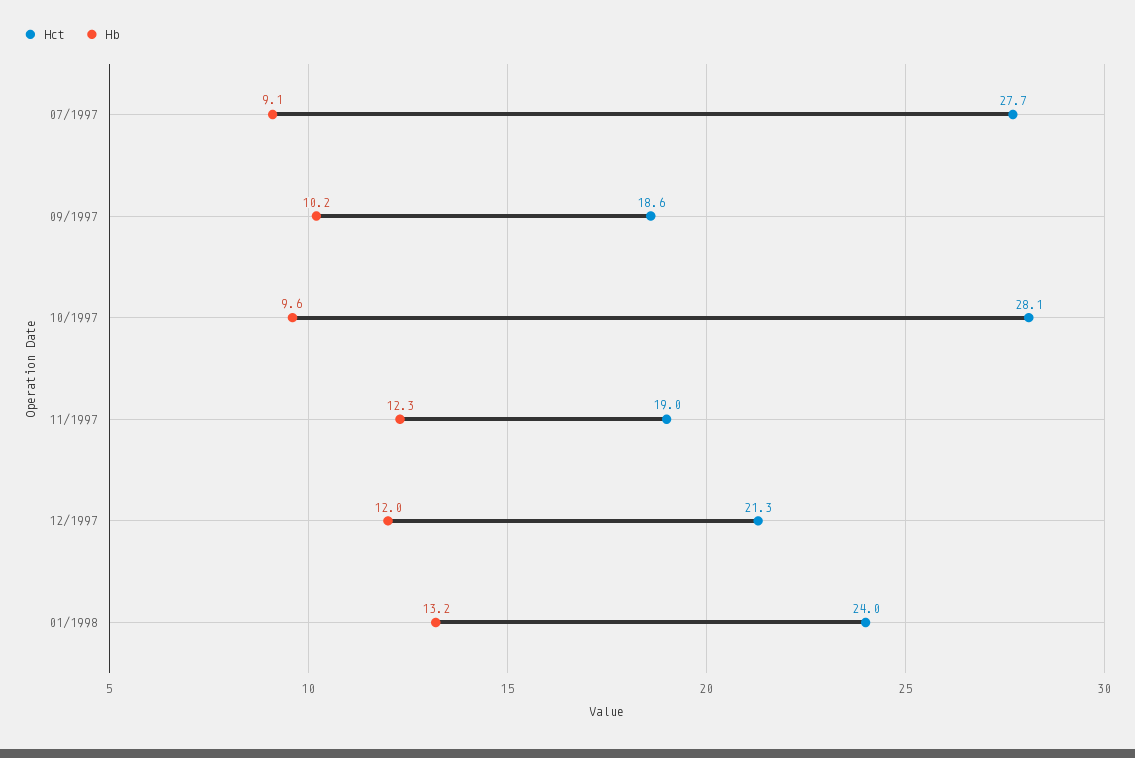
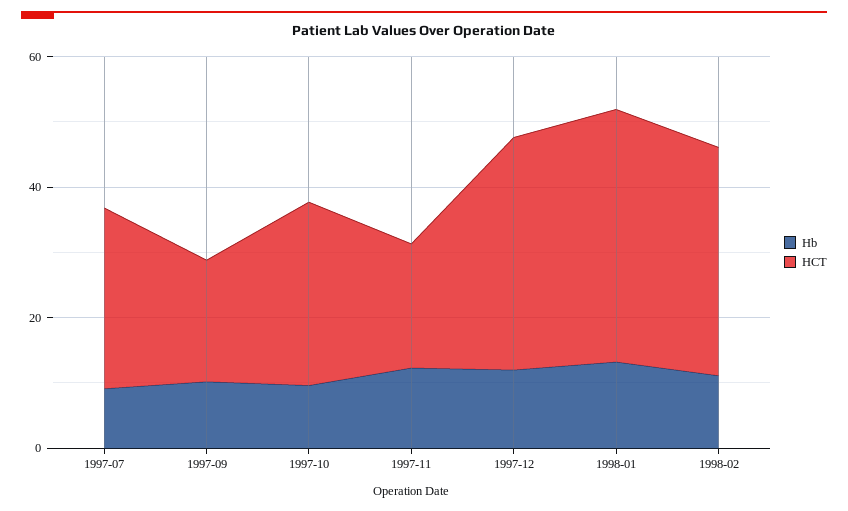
Hct, 12/1997: 21.3 -> 35
Hct, 01/1998: 24 -> 40
Hb, 1998-02: none -> 10
Hct, 1998-02: none -> 35

